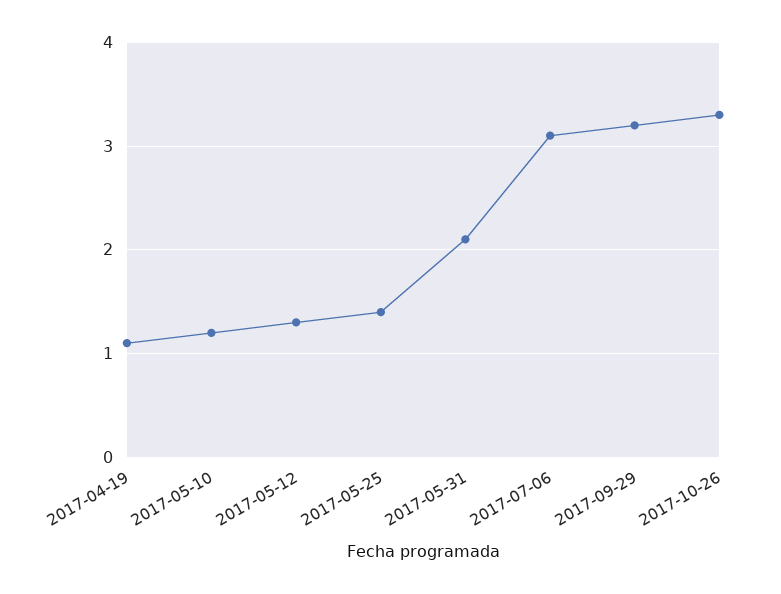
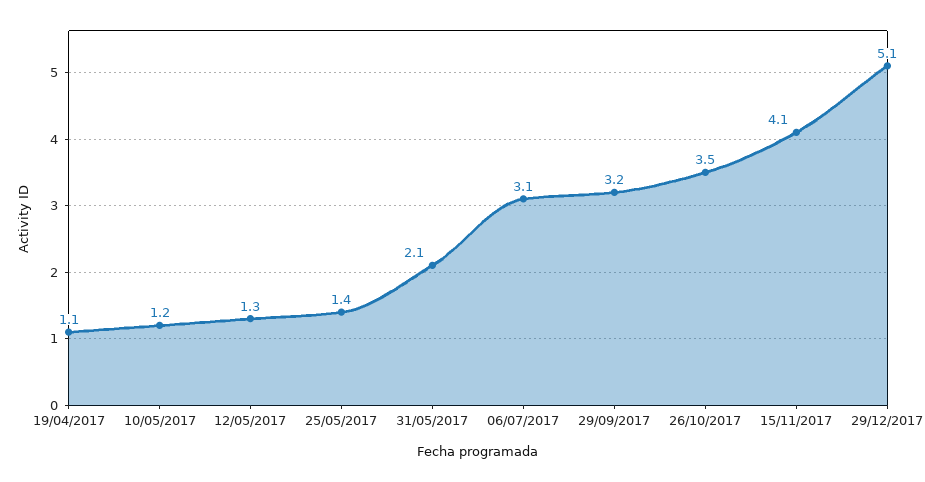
2017-10-26: 3.3 -> 3.5
15/11/2017: none -> 4.1
29/12/2017: none -> 5.1

